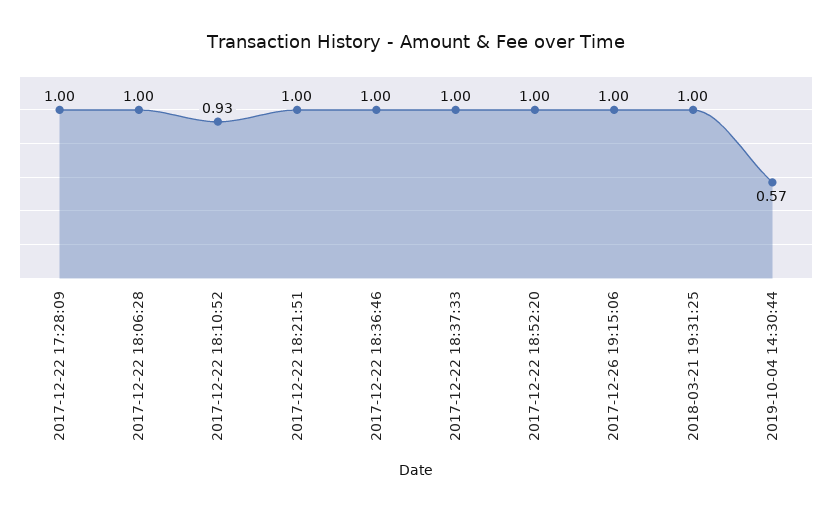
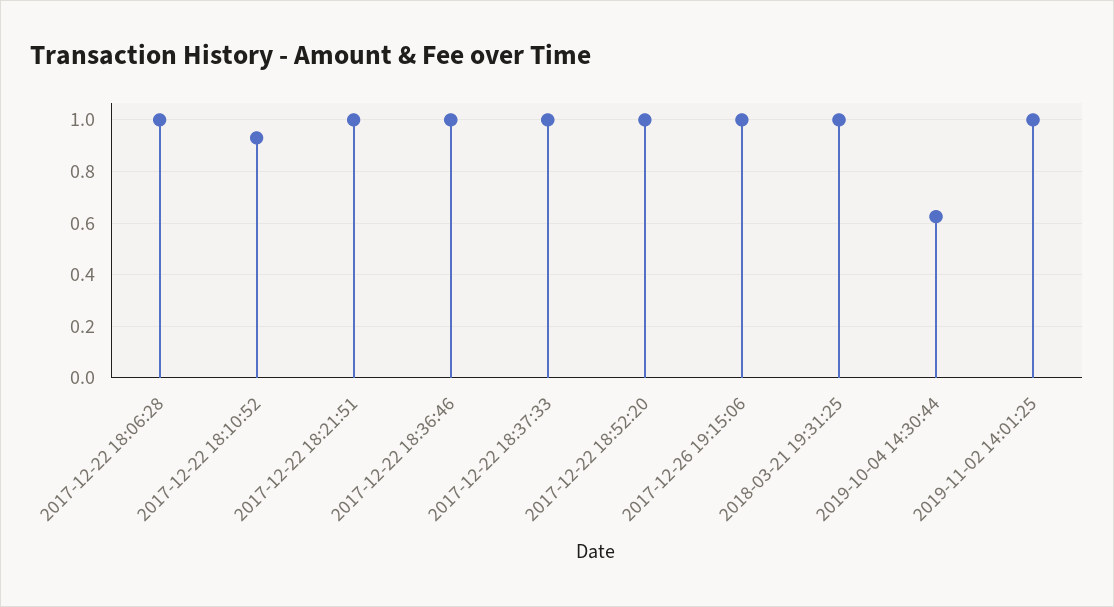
2017-12-22 17:28:09: 1 -> none
2019-10-04 14:30:44: 0.57 -> 0.625
2019-11-02 14:01:25: none -> 1

